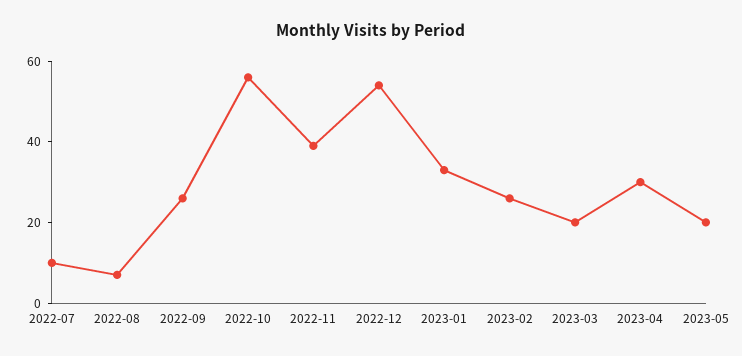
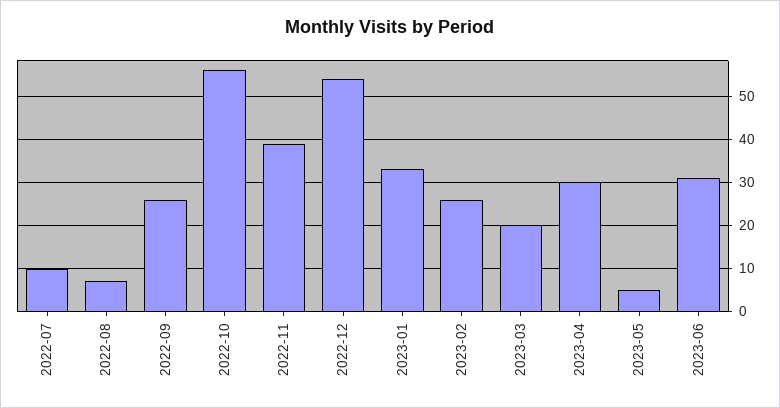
2023-05: 20 -> 5
2023-06: none -> 30

